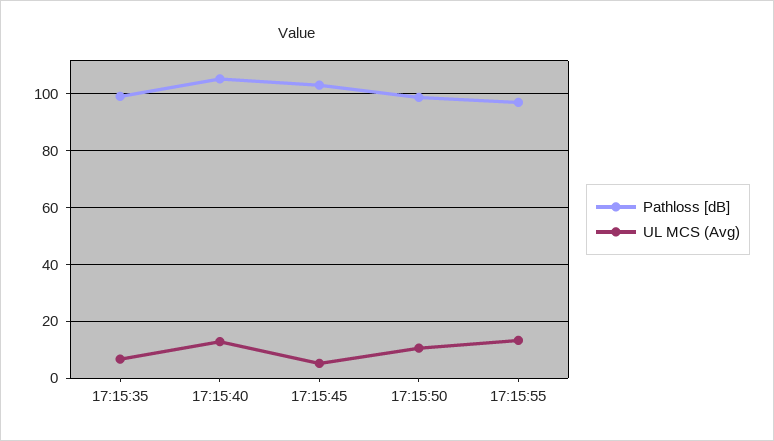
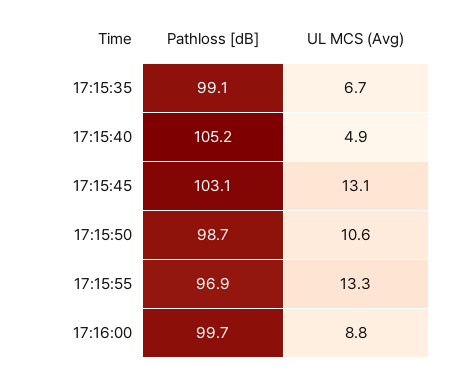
UL MCS (Avg), 17:15:40: 12.5 -> 4.9
UL MCS (Avg), 17:15:45: 5 -> 13.1
Pathloss [dB], 17:16:00: none -> 99.7
UL MCS (Avg), 17:16:00: none -> 8.8

